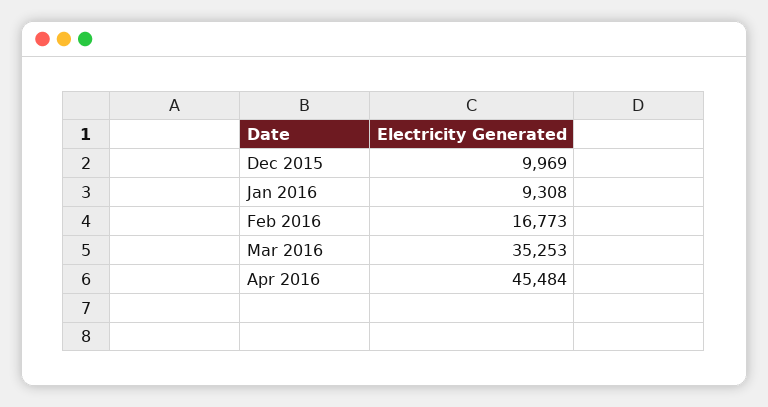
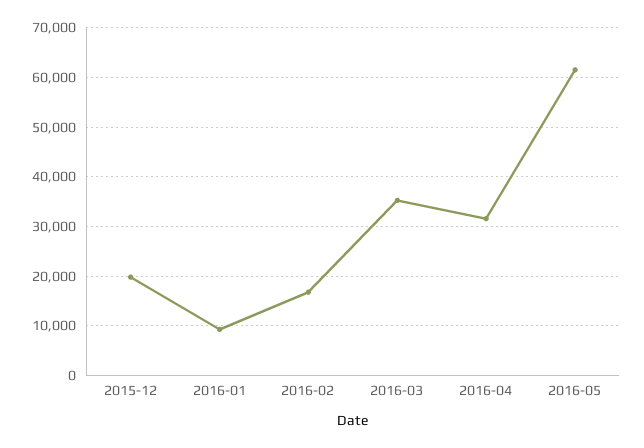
Dec 2015: 9969 -> 20000
Apr 2016: 45484 -> 32000
2016-05: none -> 62000

